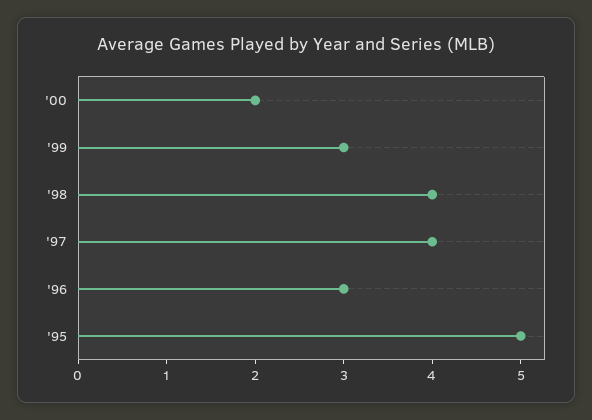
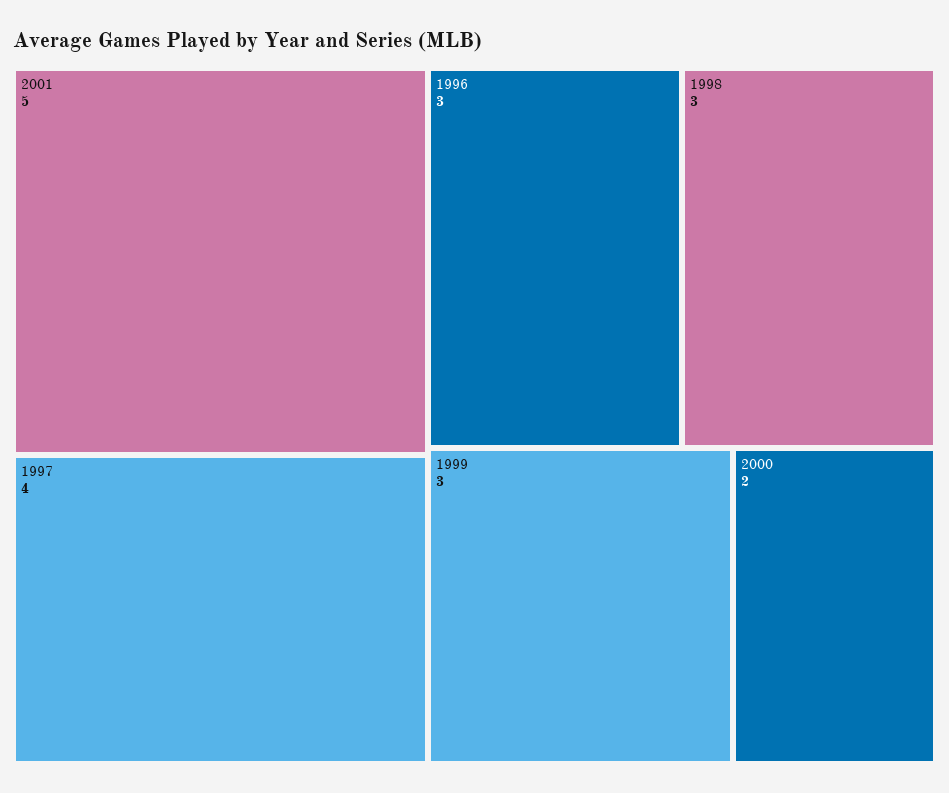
'98: 4 -> 3
'95: 5 -> none
2001: none -> 5

